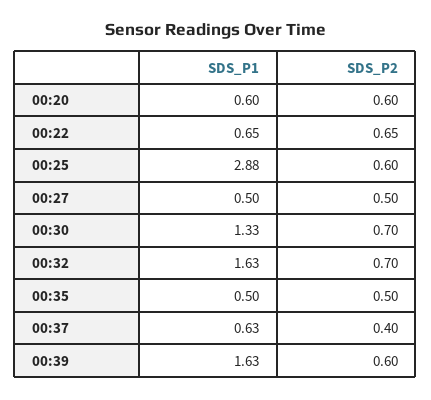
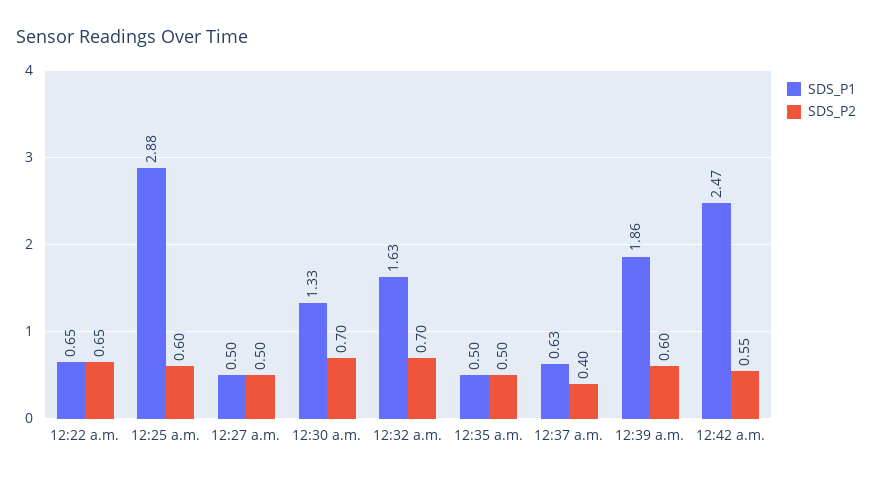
SDS_P1, 00:20: 0.6 -> none
SDS_P2, 00:20: 0.6 -> none
SDS_P1, 00:39: 1.63 -> 1.86
SDS_P1, 12:42 a.m.: none -> 2.47
SDS_P2, 12:42 a.m.: none -> 0.55

